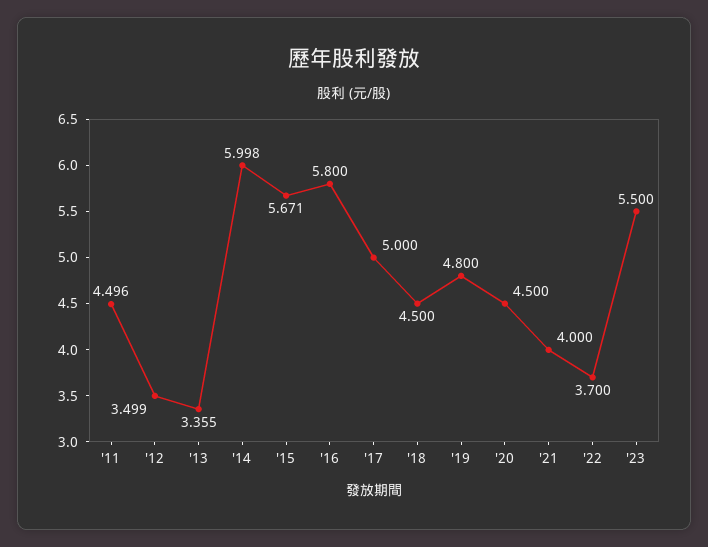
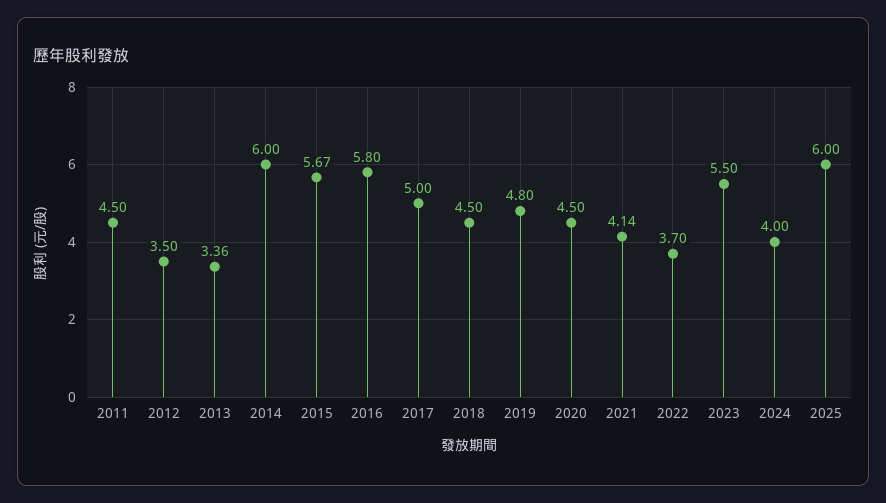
'21: 4 -> 4.14
2024: none -> 4
2025: none -> 6

